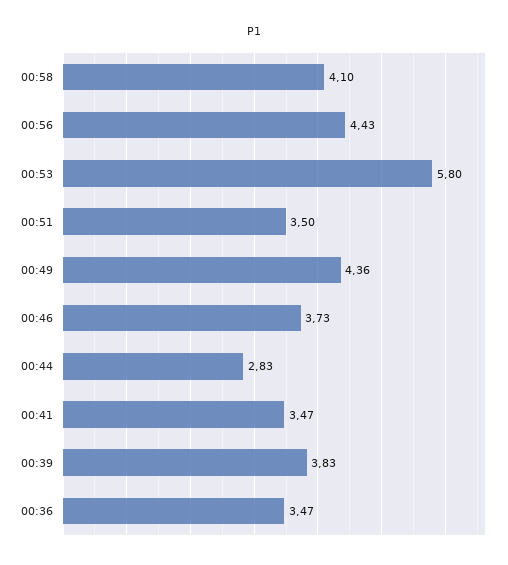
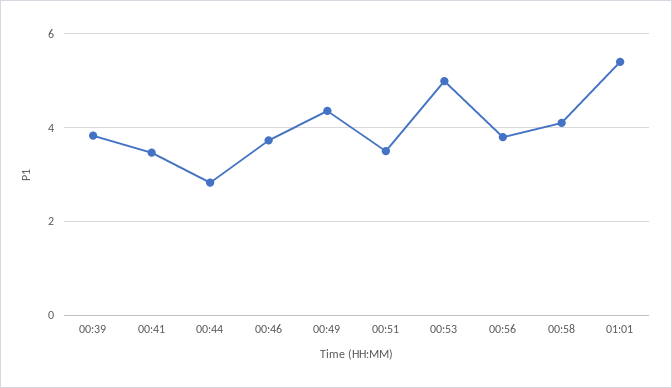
00:56: 4.43 -> 3.8
00:53: 5.8 -> 5
00:36: 3.47 -> none
01:01: none -> 5.4

